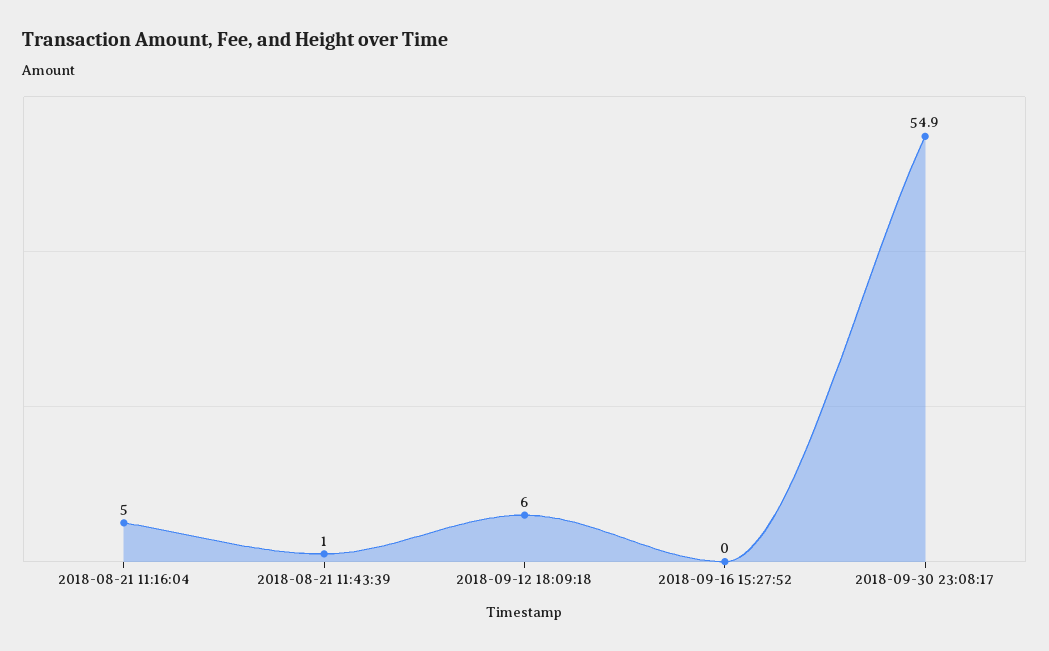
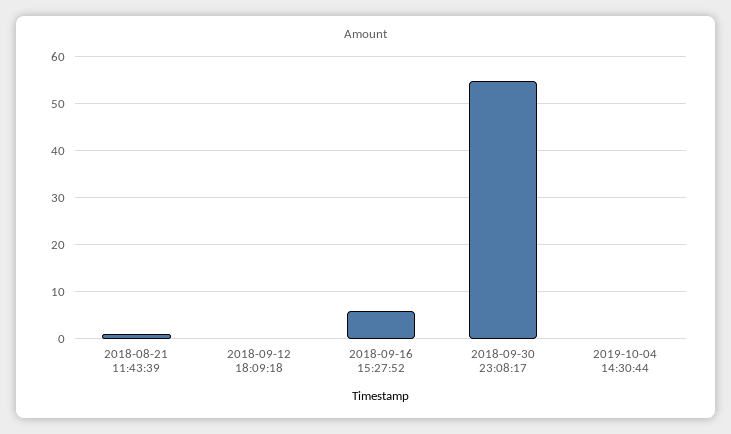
2018-08-21 11:16:04: 5 -> none
2018-09-12 18:09:18: 6 -> 0
2018-09-16 15:27:52: 0 -> 6
2019-10-04 14:30:44: none -> 0

